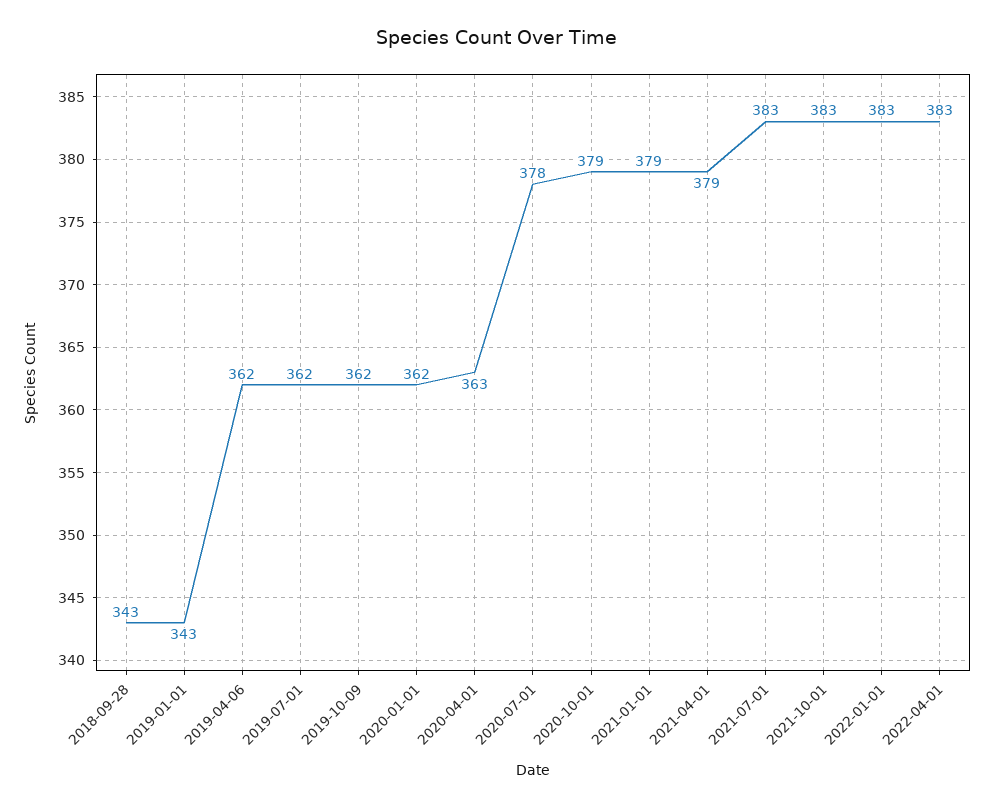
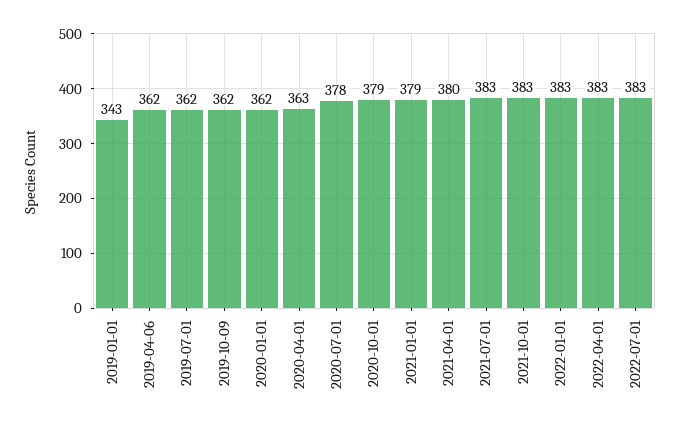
2018-09-28: 343 -> none
2021-04-01: 379 -> 380
2022-07-01: none -> 383

